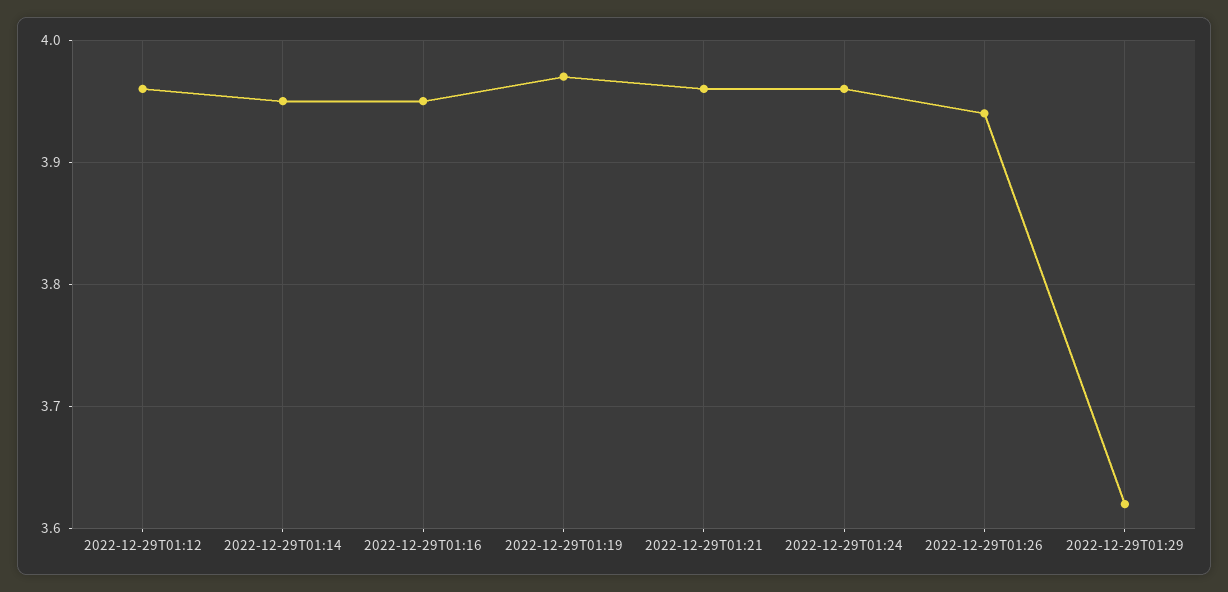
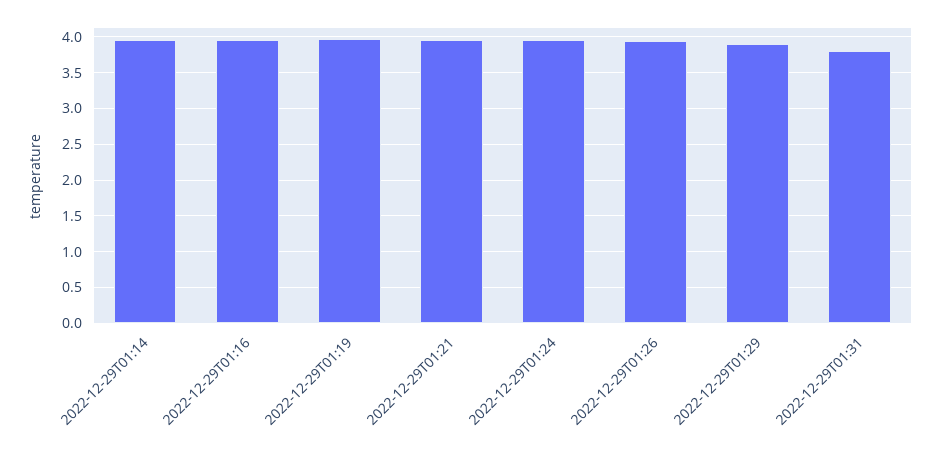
2022-12-29T01:12: 3.96 -> none
2022-12-29T01:29: 3.62 -> 3.9
2022-12-29T01:31: none -> 3.8

